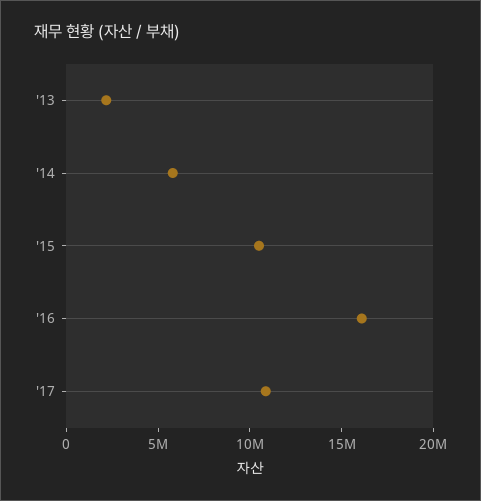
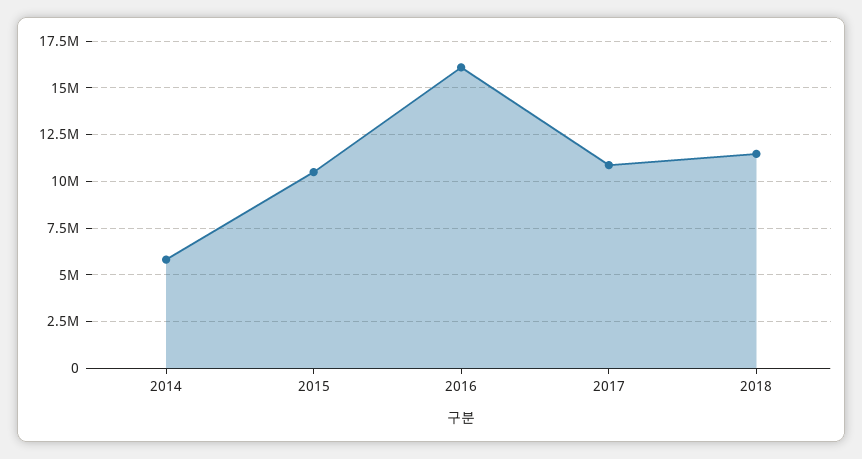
'13: 2000000 -> none
2018: none -> 11500000

